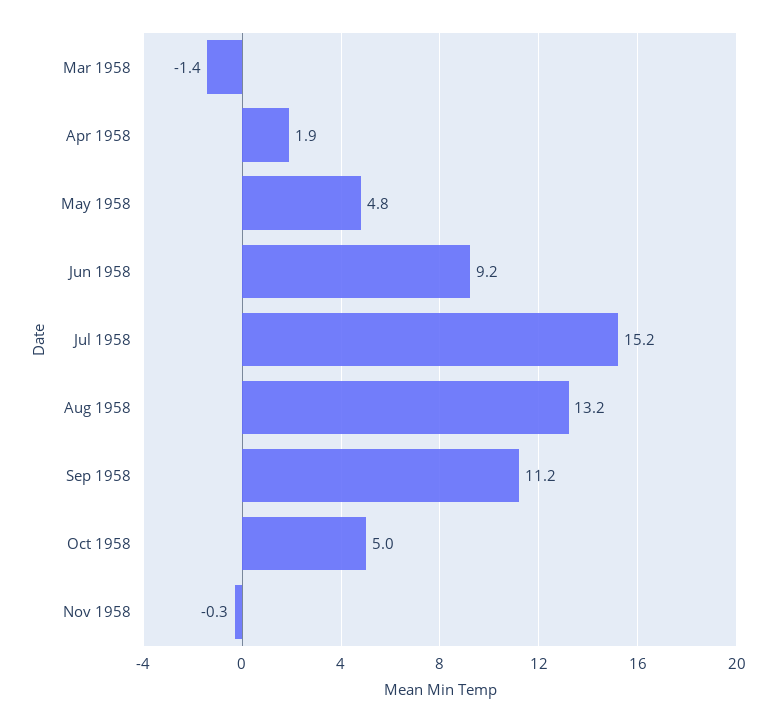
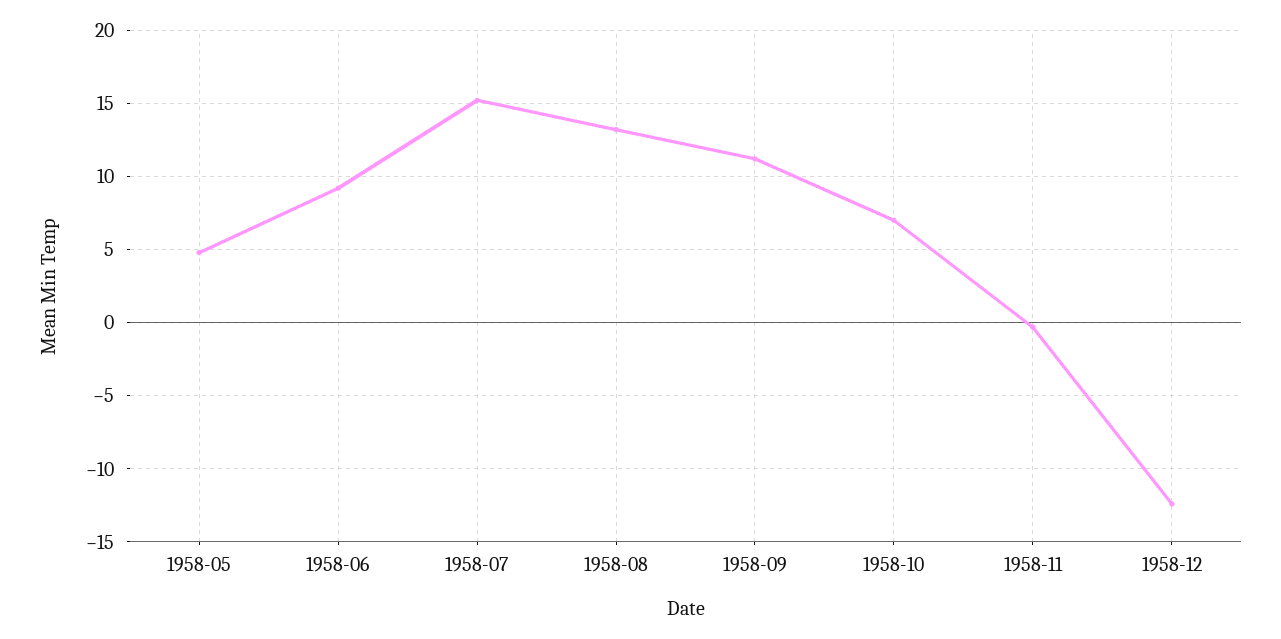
Mar 1958: -1.4 -> none
Apr 1958: 1.9 -> none
Oct 1958: 5 -> 7
1958-12: none -> -12.5

